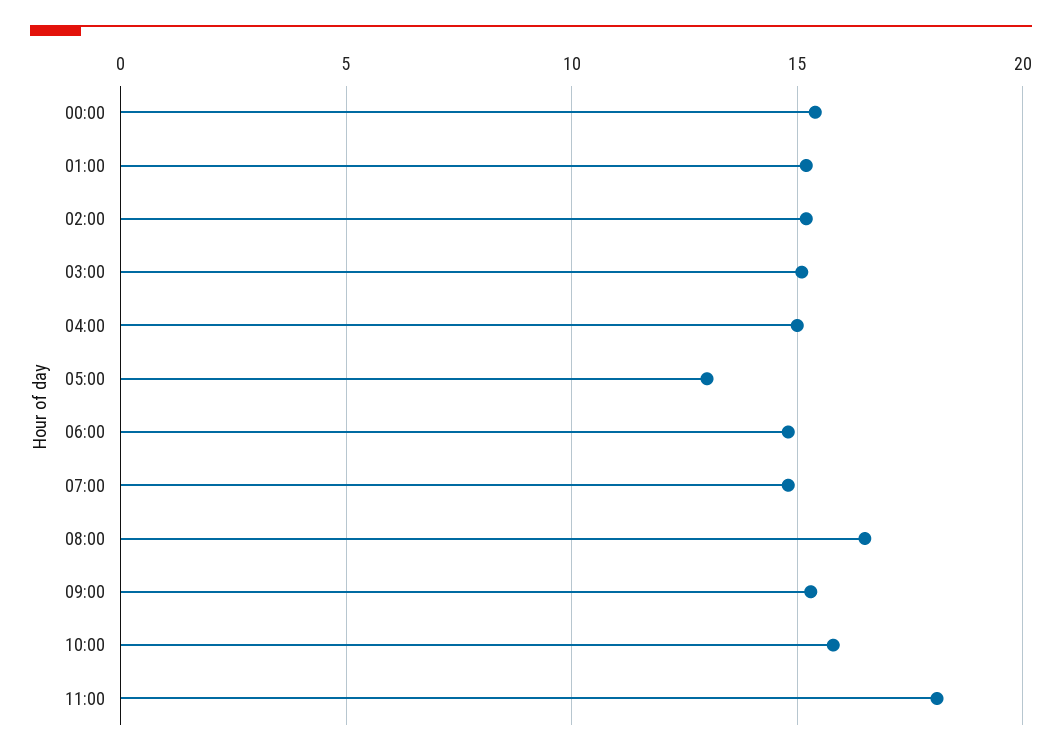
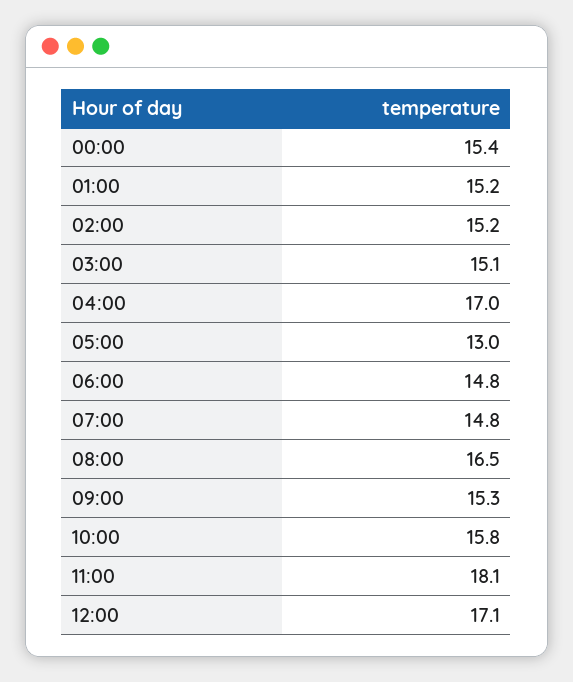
04:00: 15 -> 17
12:00: none -> 17.1

